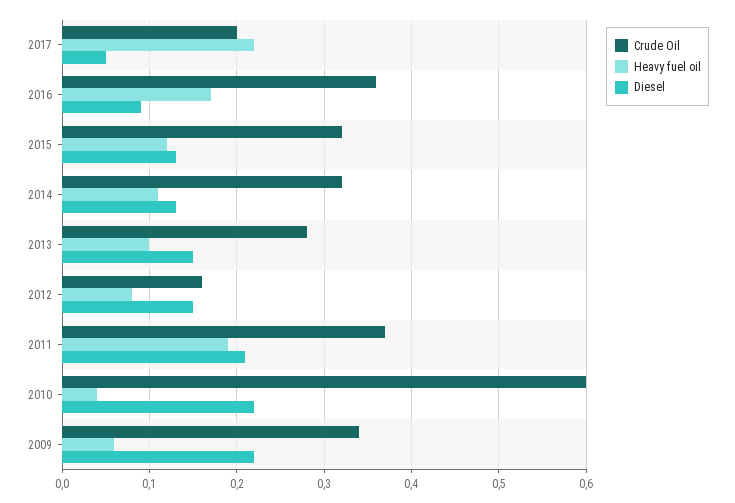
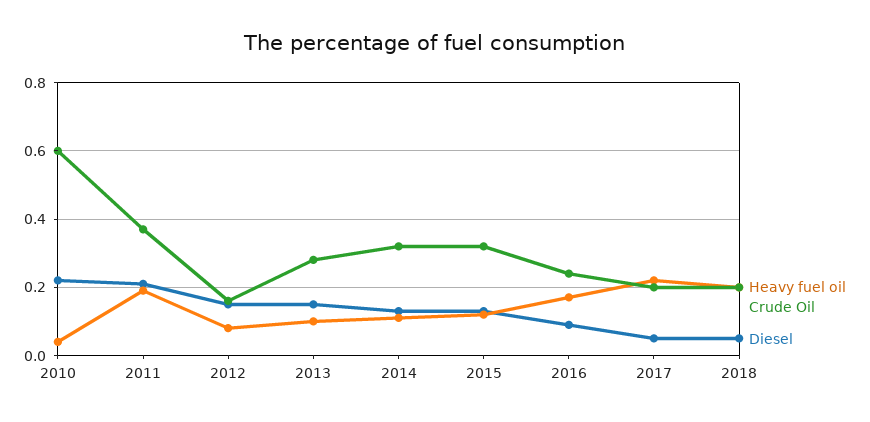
Crude Oil, 2016: 0.36 -> 0.25
Crude Oil, 2009: 0.34 -> none
Heavy fuel oil, 2009: 0.06 -> none
Diesel, 2009: 0.22 -> none
Heavy fuel oil, 2018: none -> 0.2
Crude Oil, 2018: none -> 0.2
Diesel, 2018: none -> 0.05

